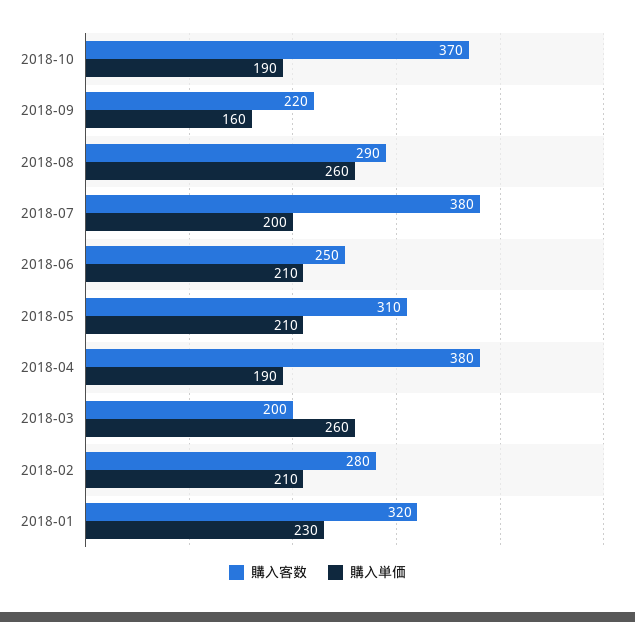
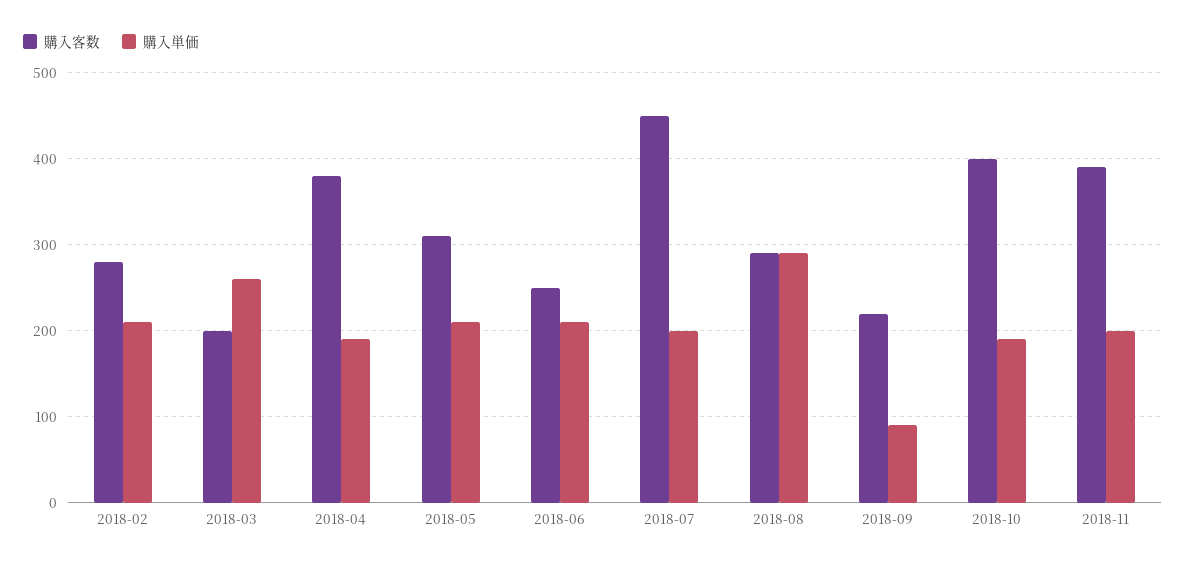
購入客数, 2018-10: 370 -> 400
購入単価, 2018-09: 160 -> 90
購入単価, 2018-08: 260 -> 290
購入客数, 2018-07: 380 -> 450
購入客数, 2018-01: 320 -> none
購入単価, 2018-01: 230 -> none
購入客数, 2018-11: none -> 390
購入単価, 2018-11: none -> 200

